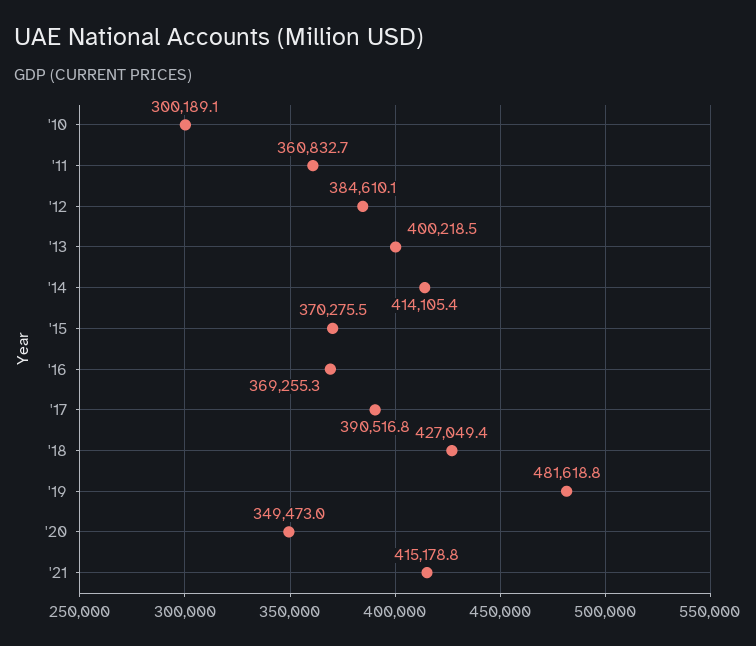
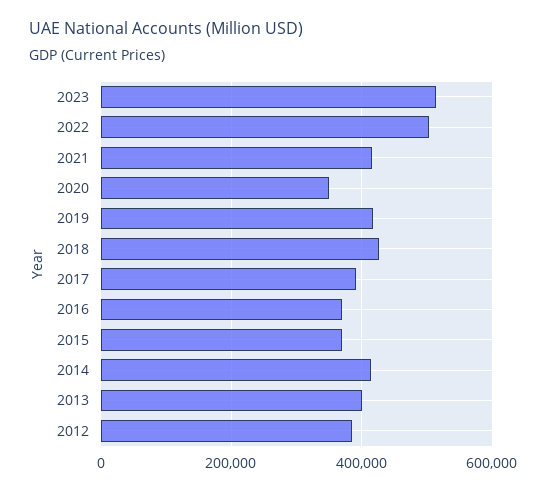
'10: 300189.1 -> none
'11: 360832.7 -> none
'19: 481618.8 -> 420000
2023: none -> 520000
2022: none -> 500000

